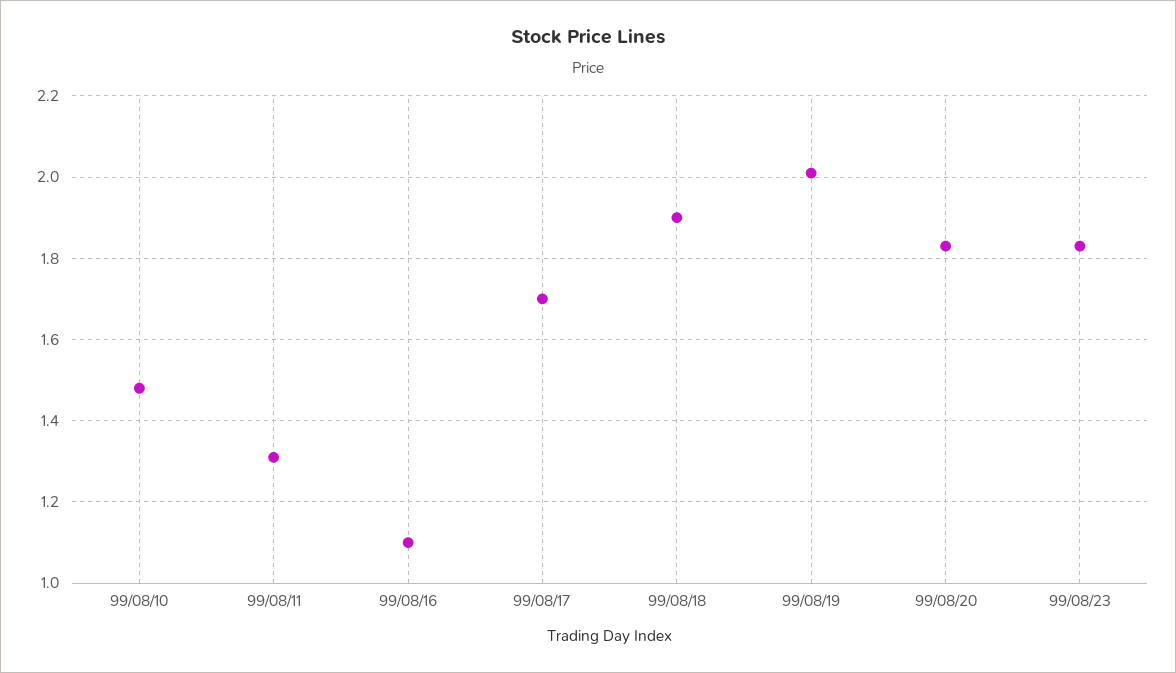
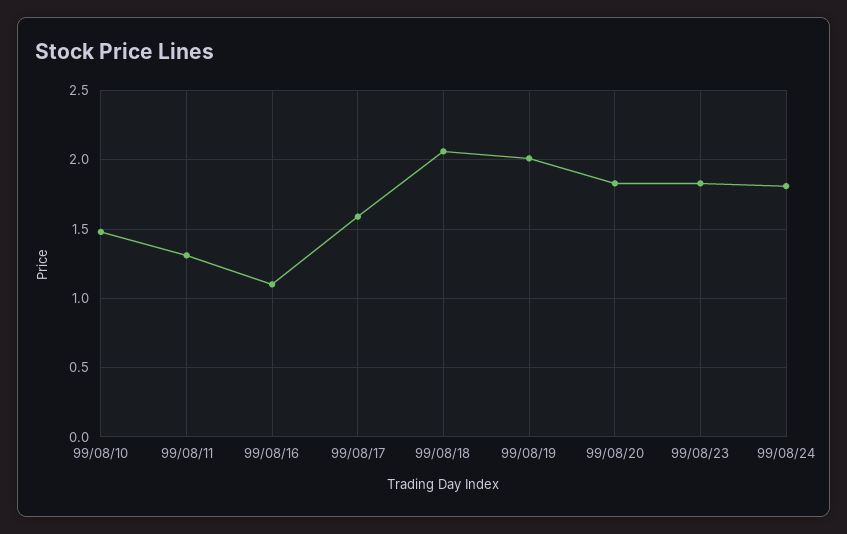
99/08/17: 1.7 -> 1.6
99/08/18: 1.9 -> 2.05
99/08/24: none -> 1.8

